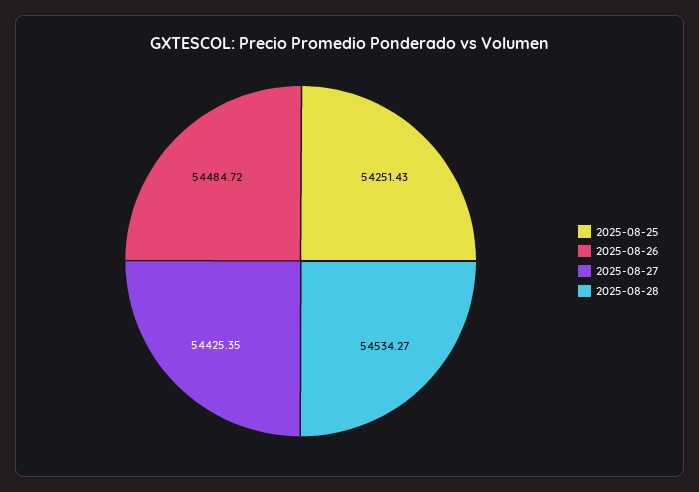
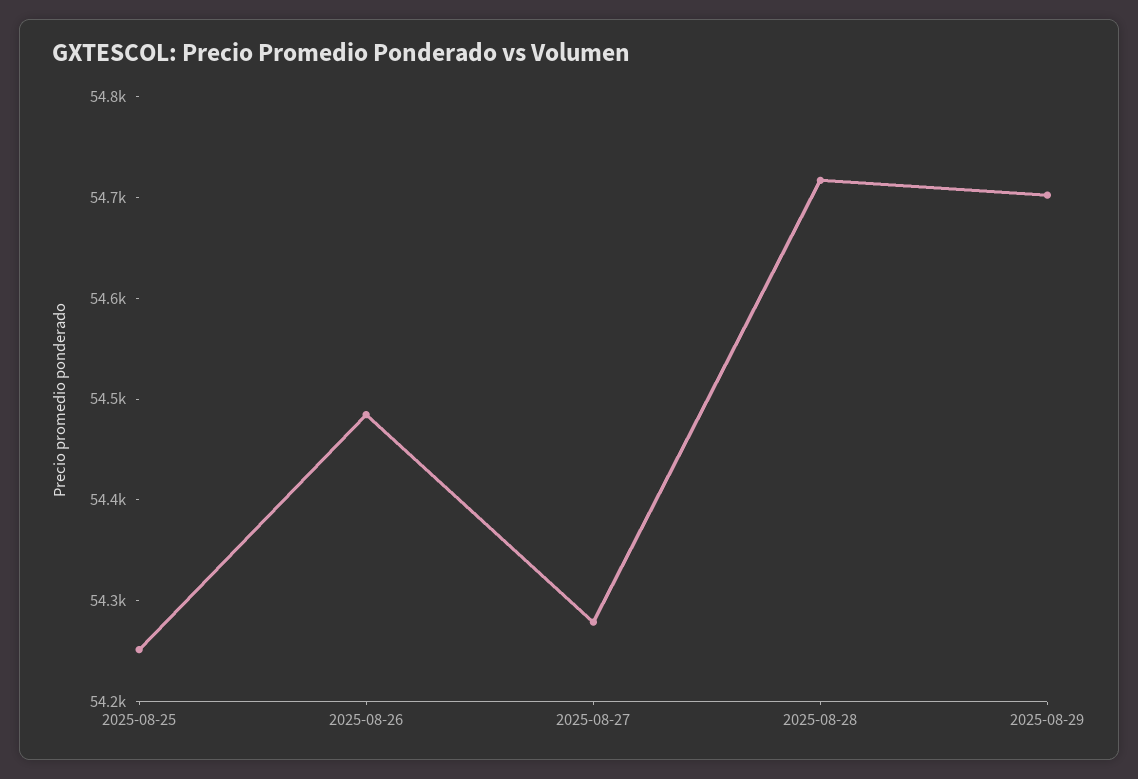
2025-08-27: 54425.35 -> 54280
2025-08-28: 54534.27 -> 54720
2025-08-29: none -> 54700

